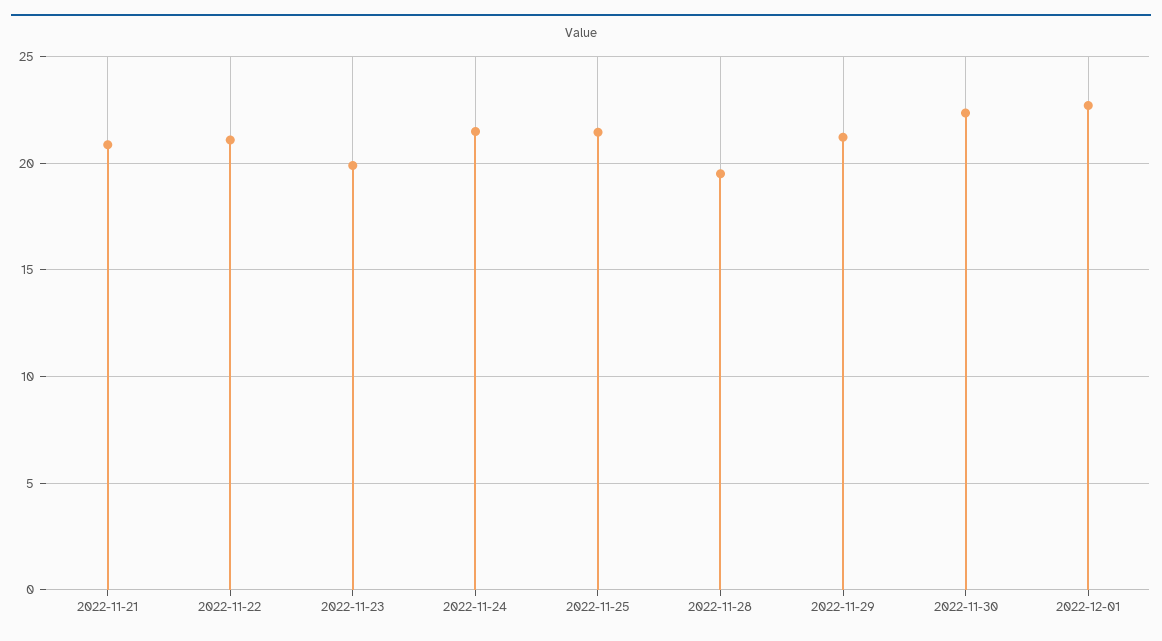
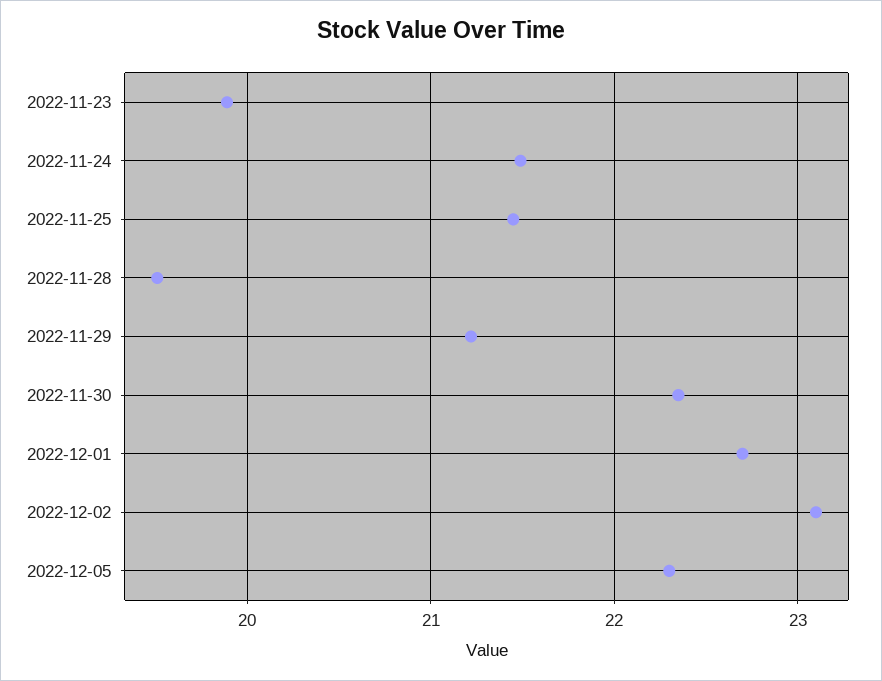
2022-11-21: 21 -> none
2022-11-22: 21 -> none
2022-12-02: none -> 23.1
2022-12-05: none -> 22.3

